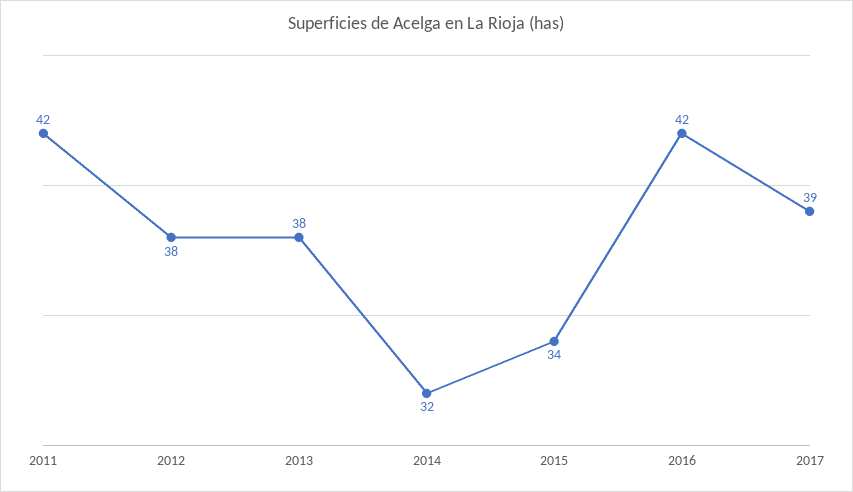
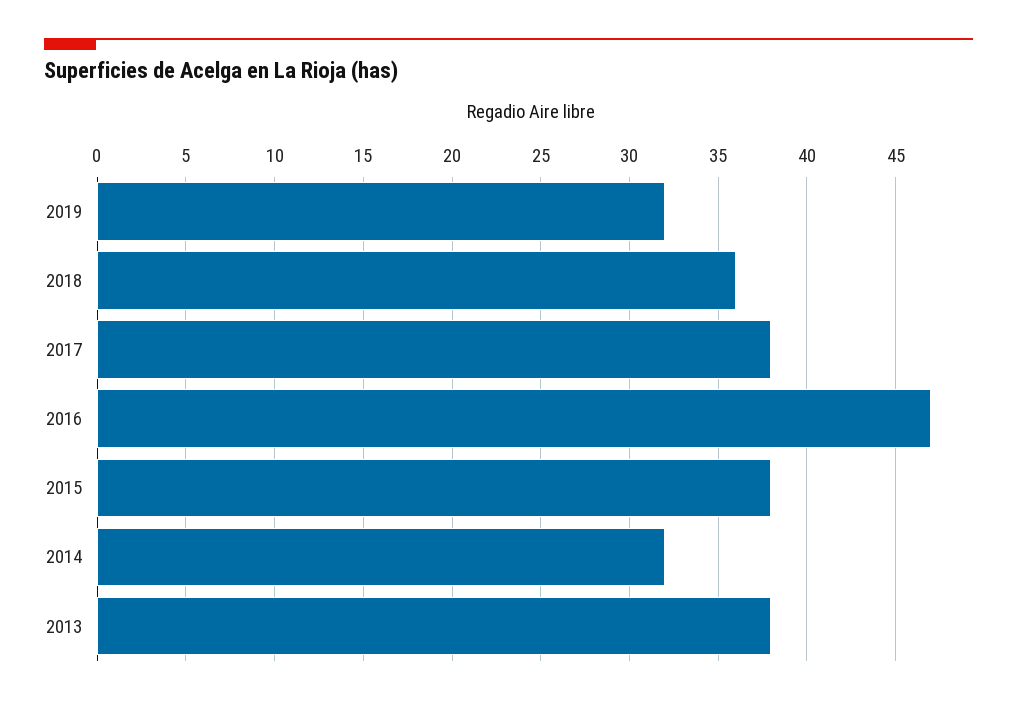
2011: 42 -> none
2012: 38 -> none
2015: 34 -> 38
2016: 42 -> 47
2017: 39 -> 38
2019: none -> 32
2018: none -> 36

